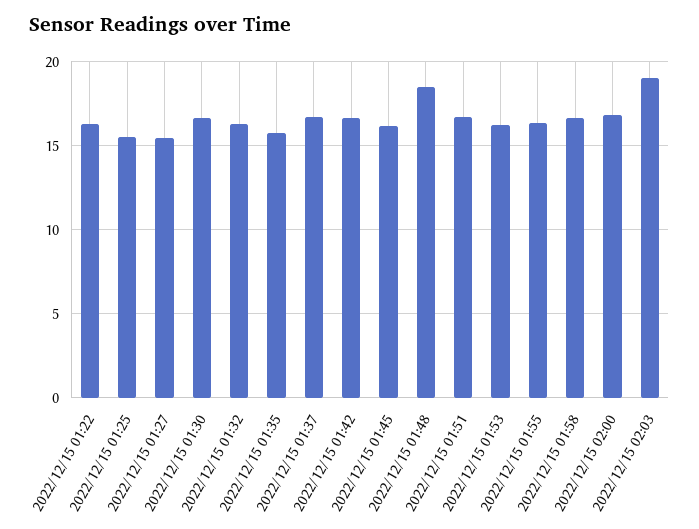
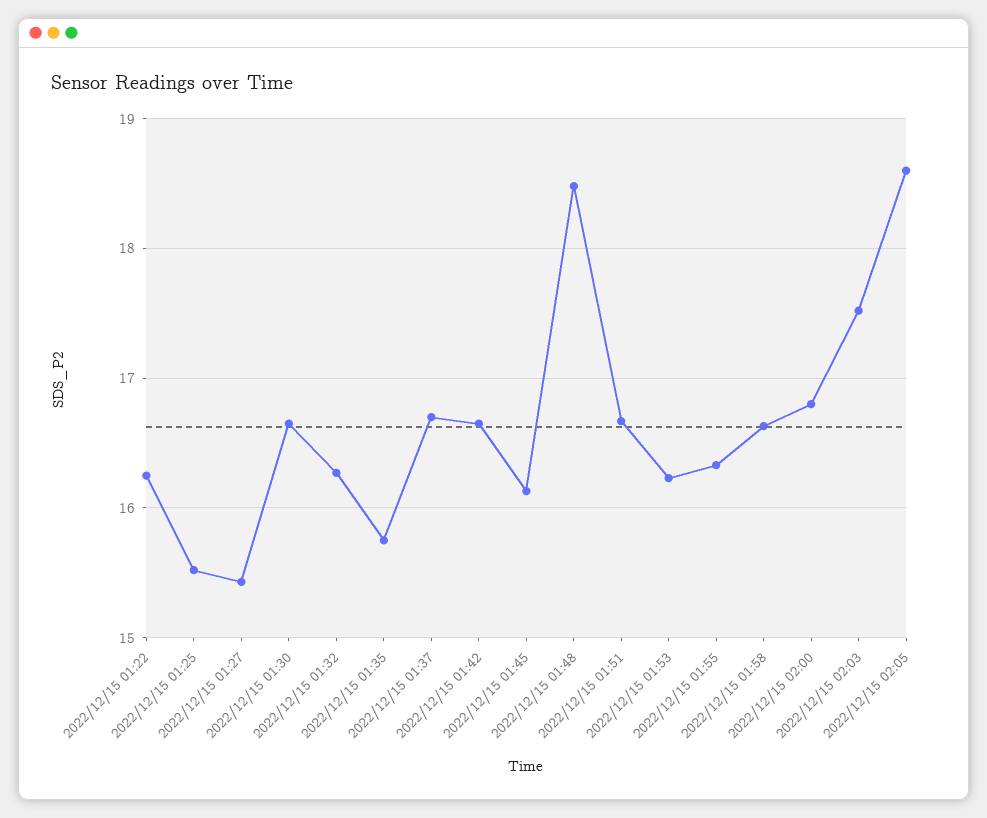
2022/12/15 02:03: 19 -> 17.5
2022/12/15 02:05: none -> 18.6

